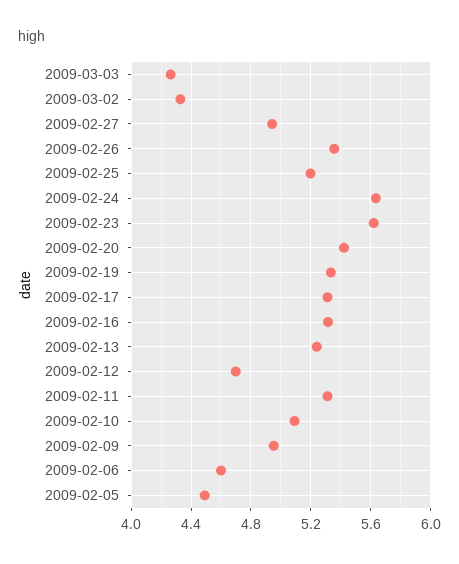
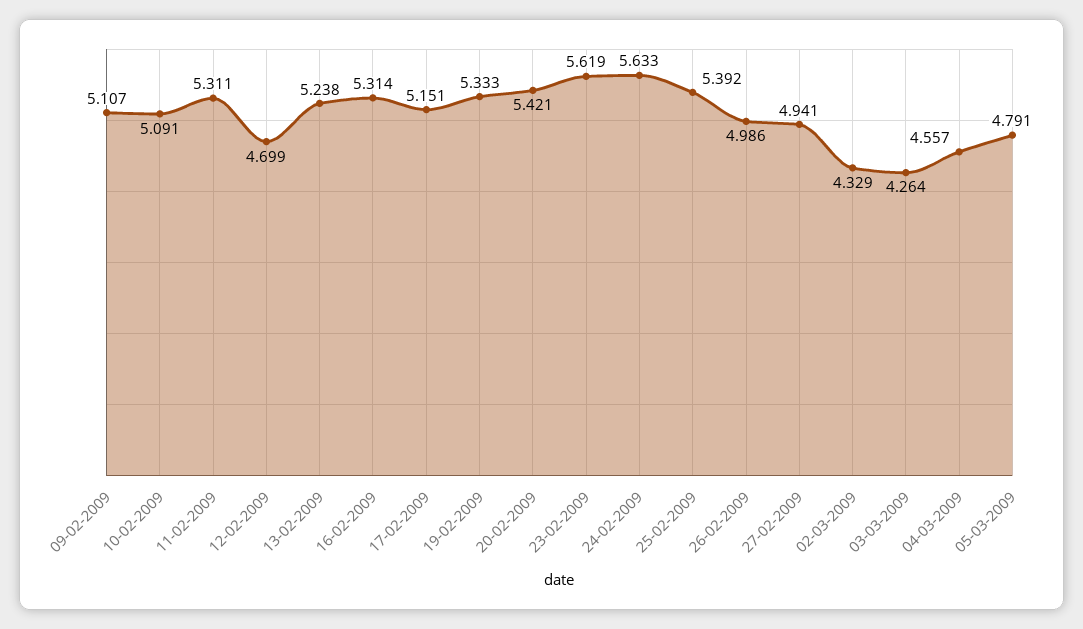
2009-02-26: 5.35 -> 4.986
2009-02-25: 5.2 -> 5.392
2009-02-17: 5.3 -> 5.151
2009-02-09: 4.95 -> 5.107
2009-02-06: 4.6 -> none
2009-02-05: 4.5 -> none
04-03-2009: none -> 4.557
05-03-2009: none -> 4.791

